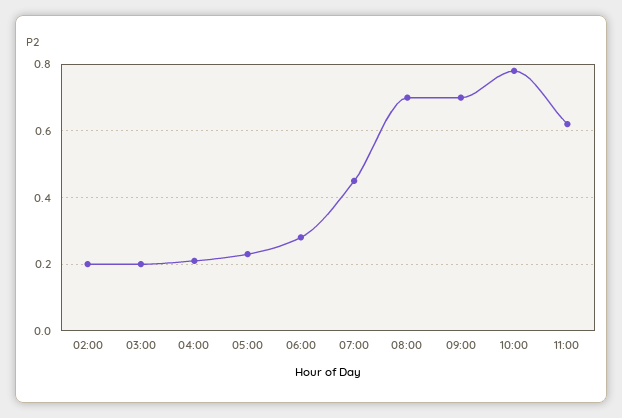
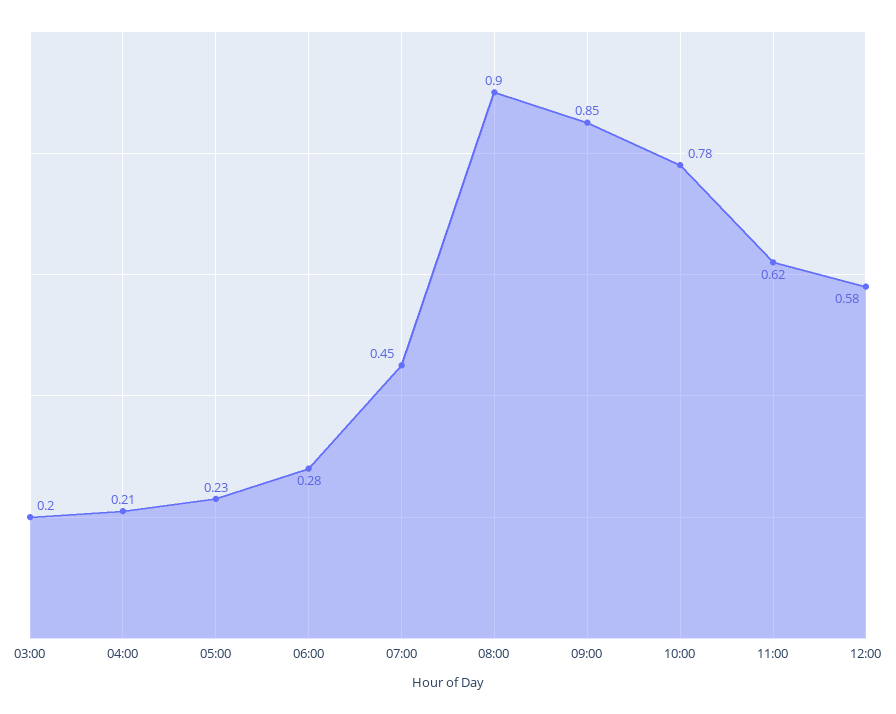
02:00: 0.2 -> none
08:00: 0.7 -> 0.9
09:00: 0.7 -> 0.85
12:00: none -> 0.58

